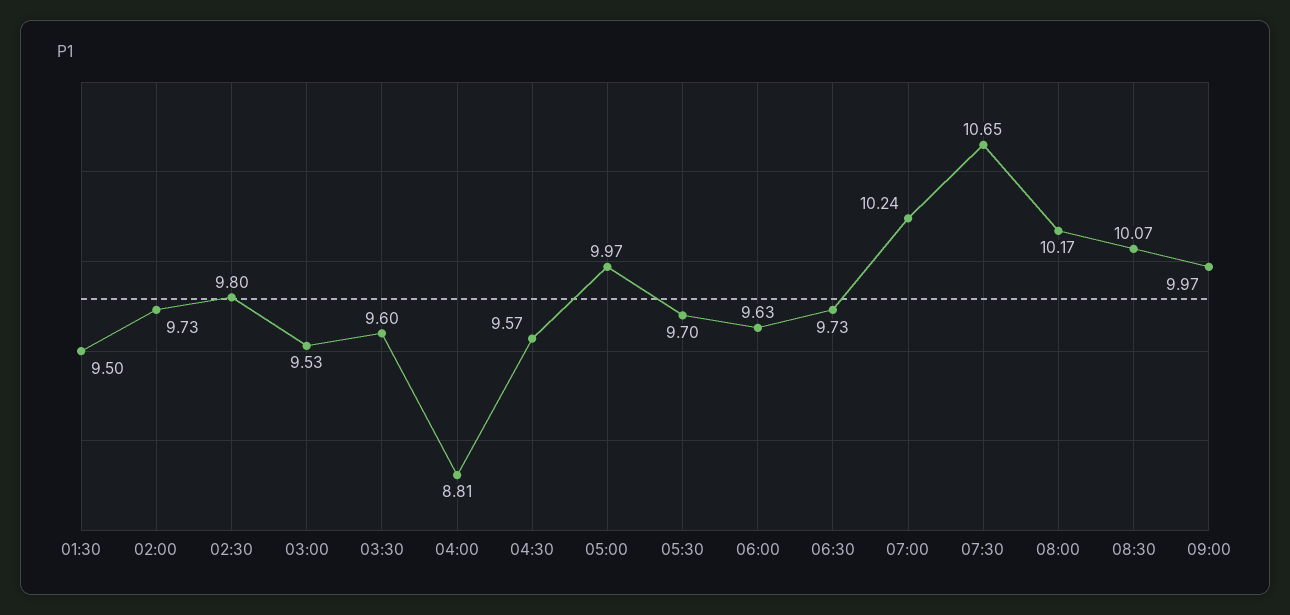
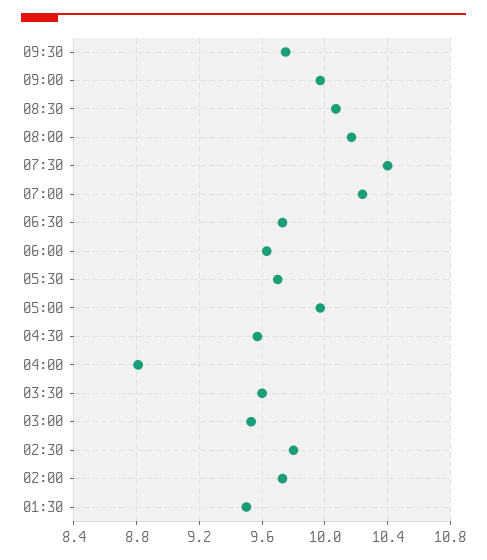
07:30: 10.65 -> 10.4
09:30: none -> 9.75

